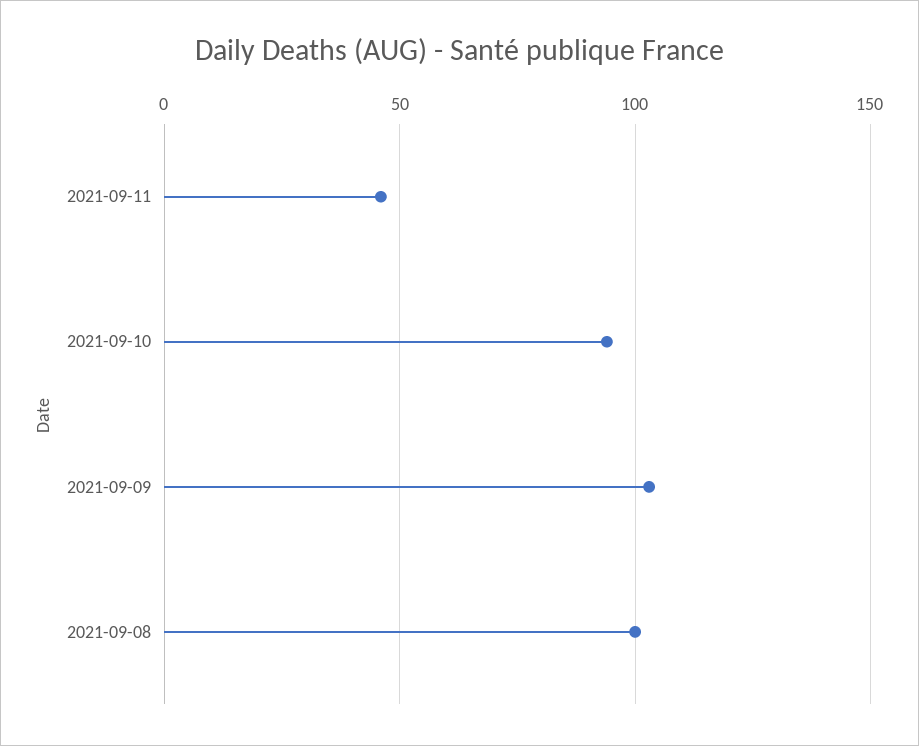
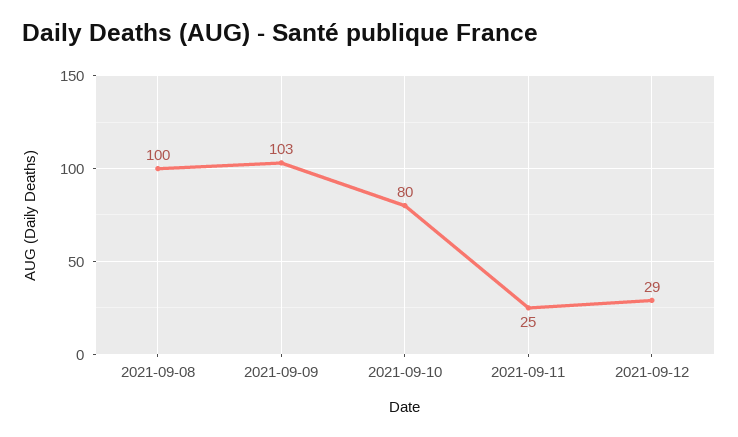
2021-09-11: 45 -> 25
2021-09-10: 95 -> 80
2021-09-12: none -> 29

